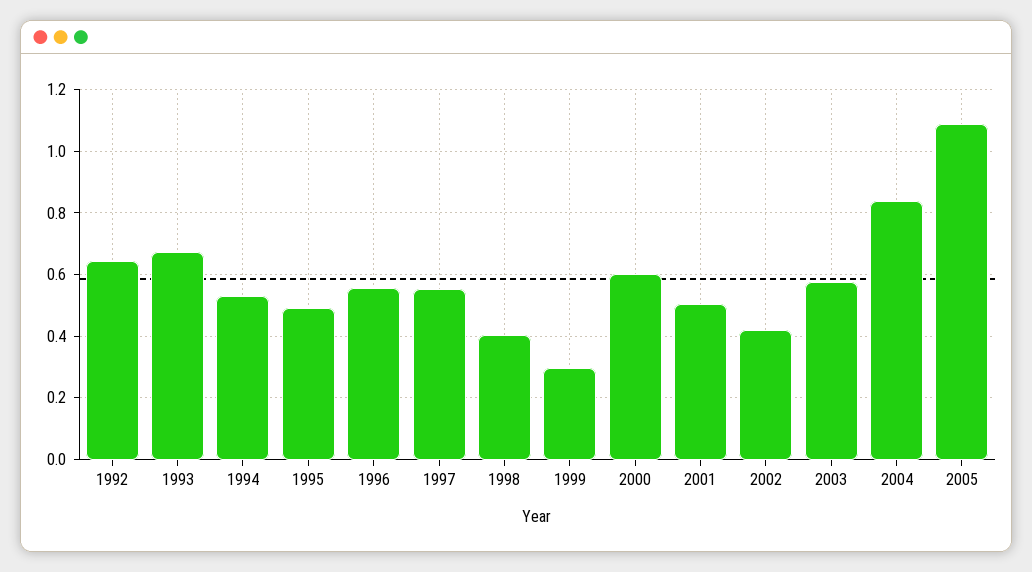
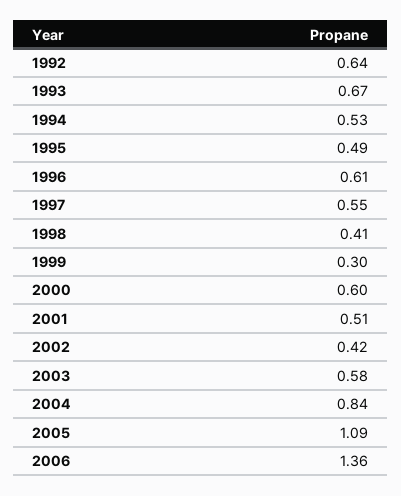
1996: 0.56 -> 0.61
2006: none -> 1.36

